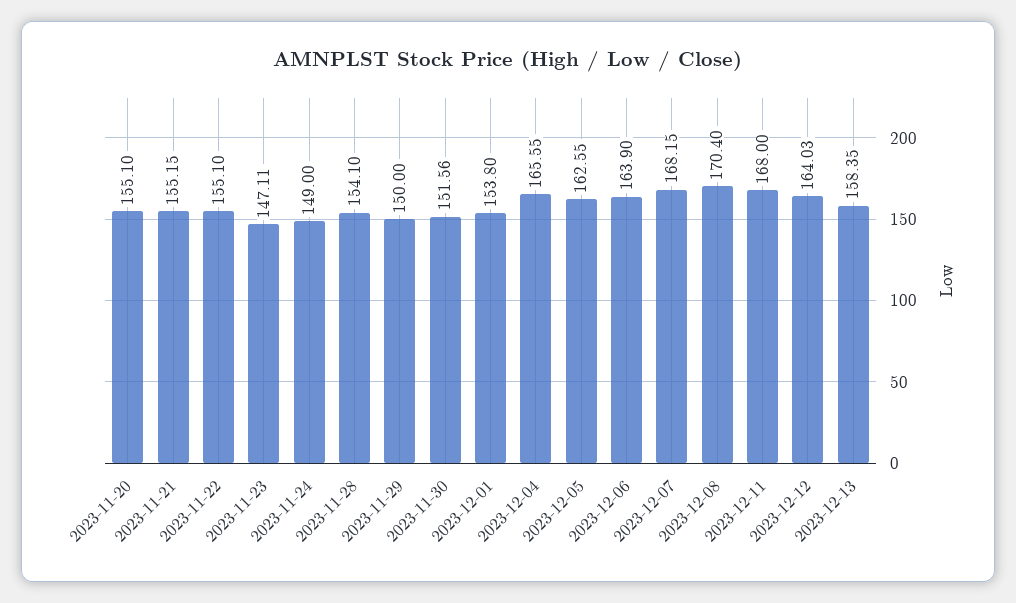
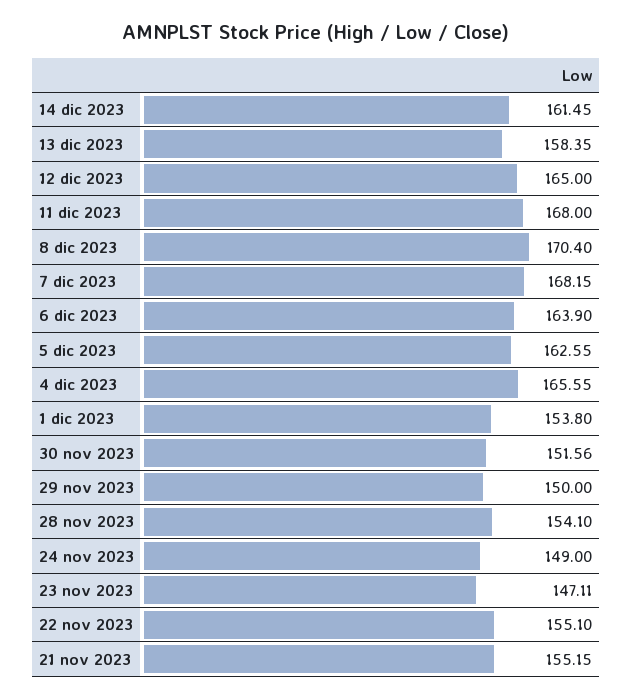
2023-11-20: 155.1 -> none
2023-12-12: 164.03 -> 165
14 dic 2023: none -> 161.45

